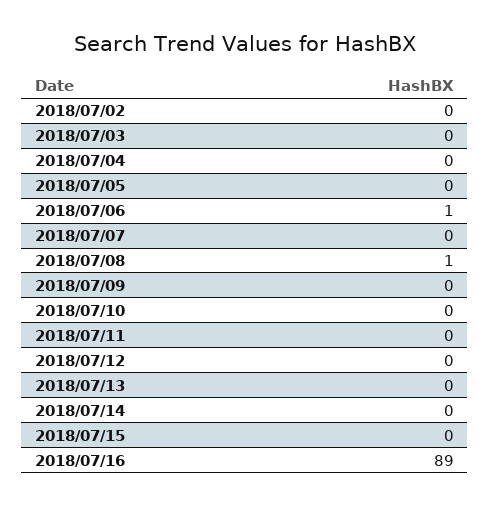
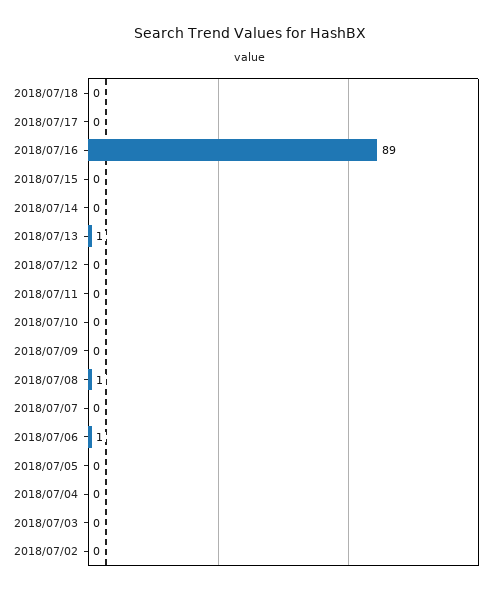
2018/07/13: 0 -> 1
2018/07/18: none -> 0
2018/07/17: none -> 0

